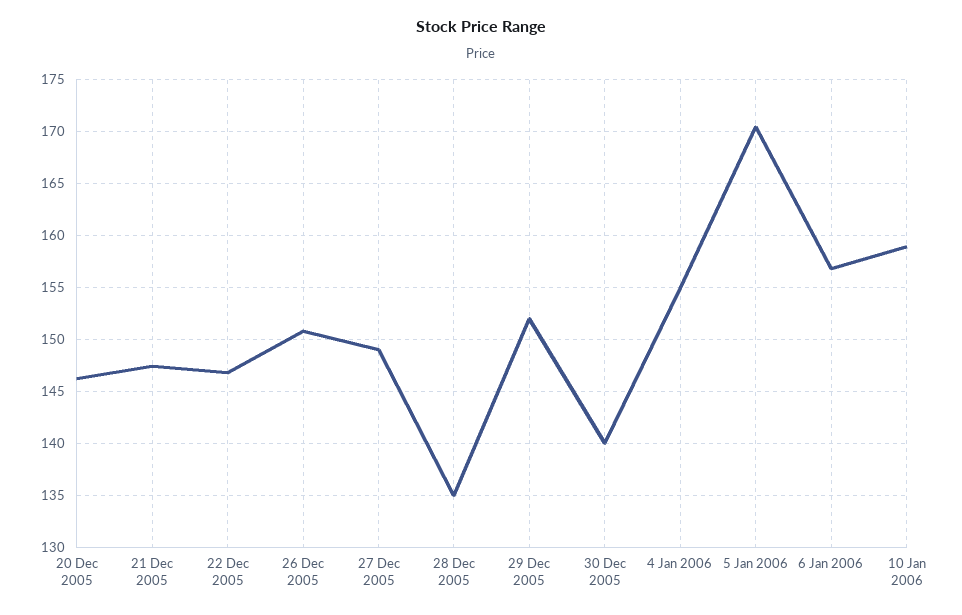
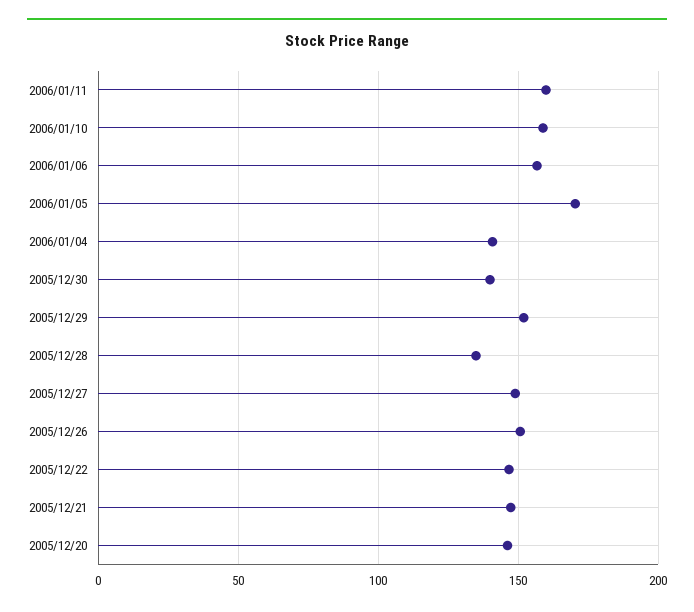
4 Jan 2006: 155 -> 140
2006/01/11: none -> 160

